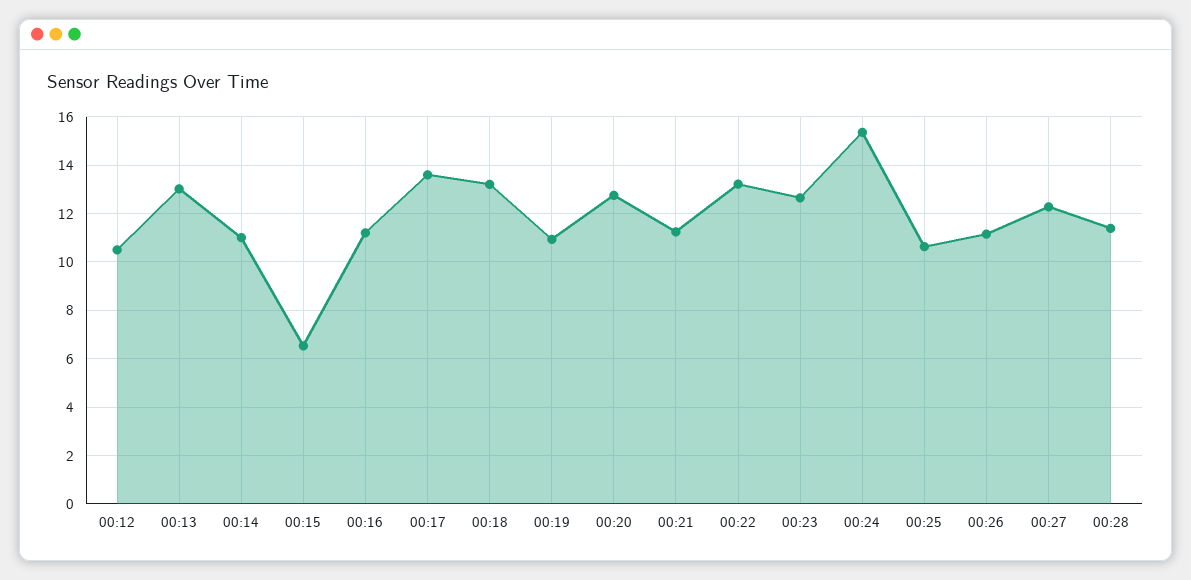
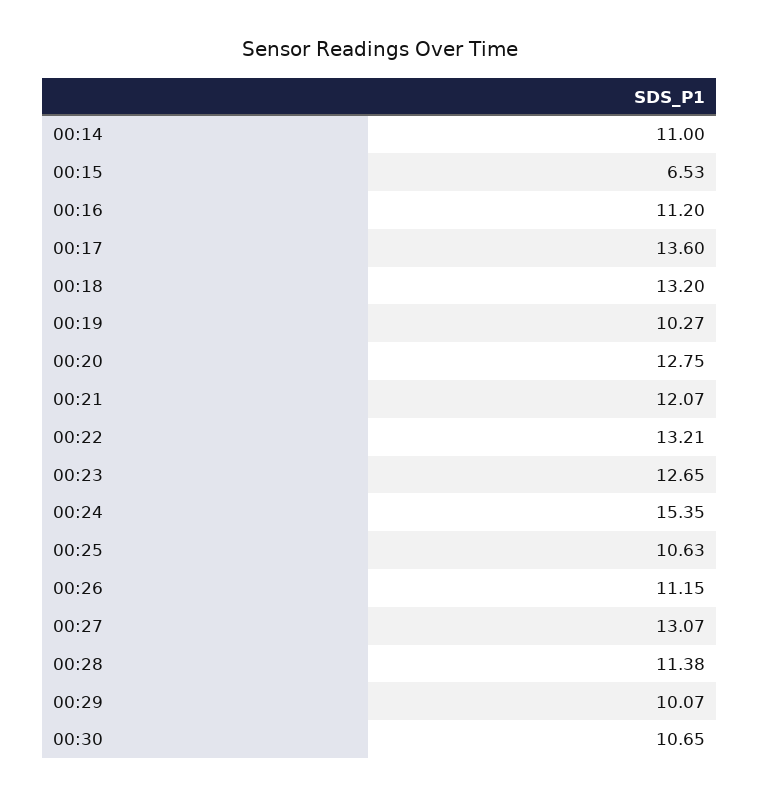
00:12: 10.5 -> none
00:13: 13 -> none
00:19: 11 -> 10.27
00:21: 11.25 -> 12.07
00:27: 12.25 -> 13.07
00:29: none -> 10.07
00:30: none -> 10.65

